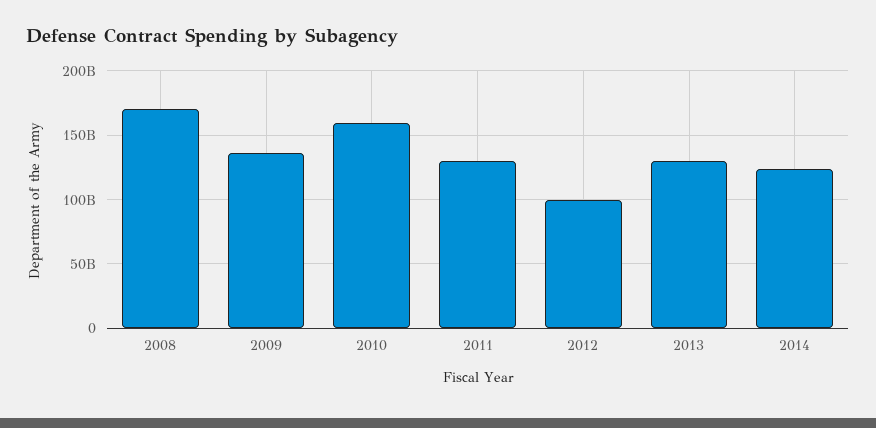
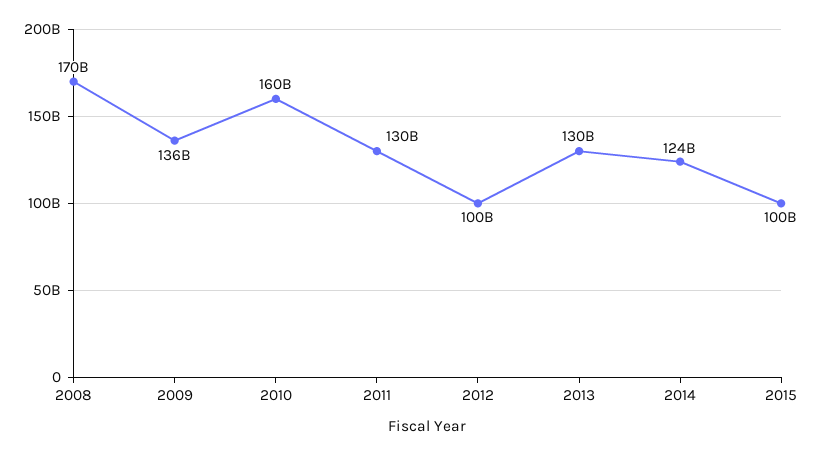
2015: none -> 100000000000

